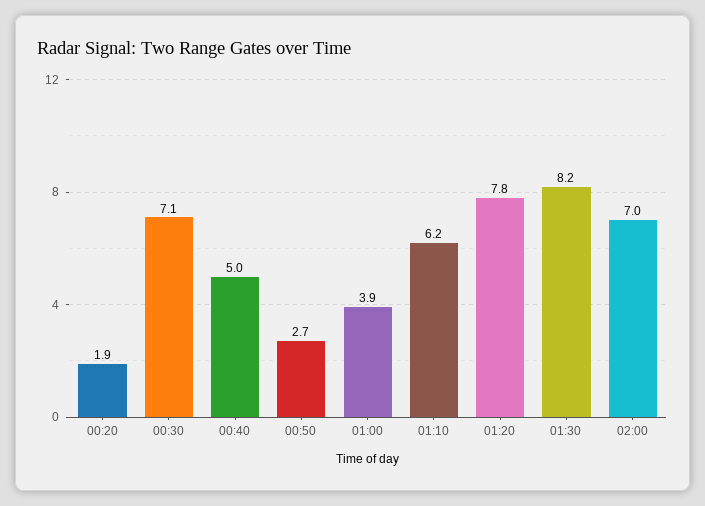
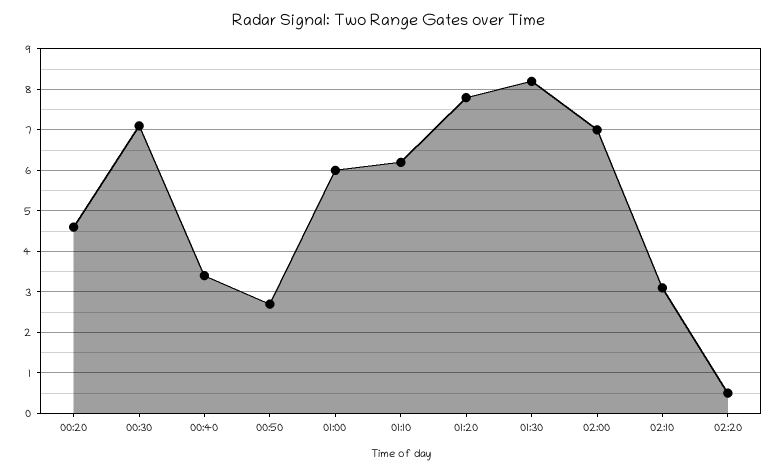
00:20: 1.9 -> 4.5
00:40: 5 -> 3.5
01:00: 3.9 -> 6
02:10: none -> 3
02:20: none -> 0.5

